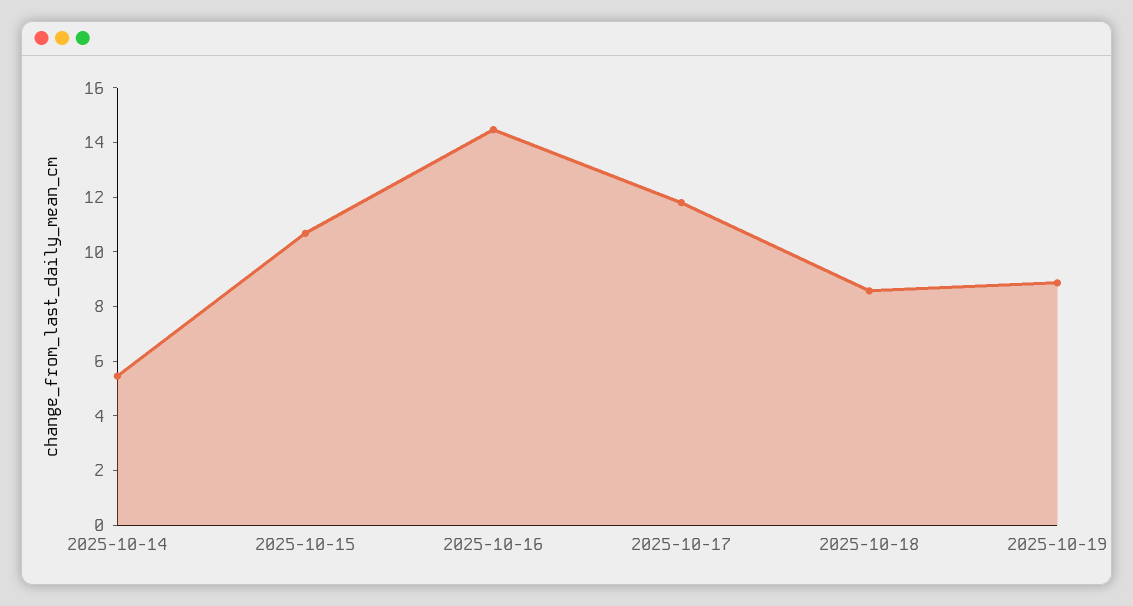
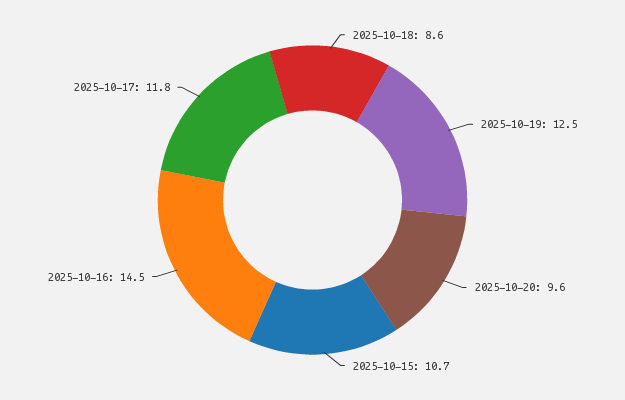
2025-10-14: 5.5 -> none
2025-10-19: 9 -> 12.5
2025-10-20: none -> 9.6

